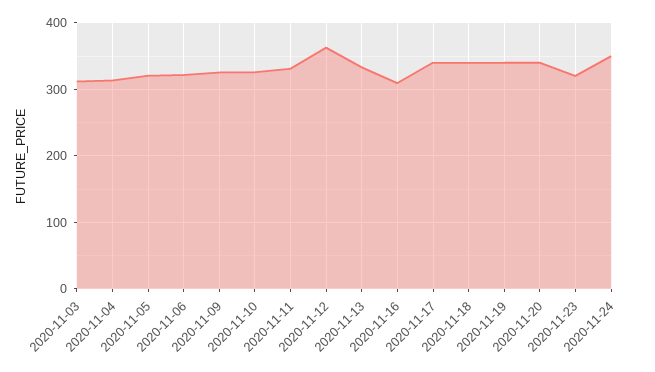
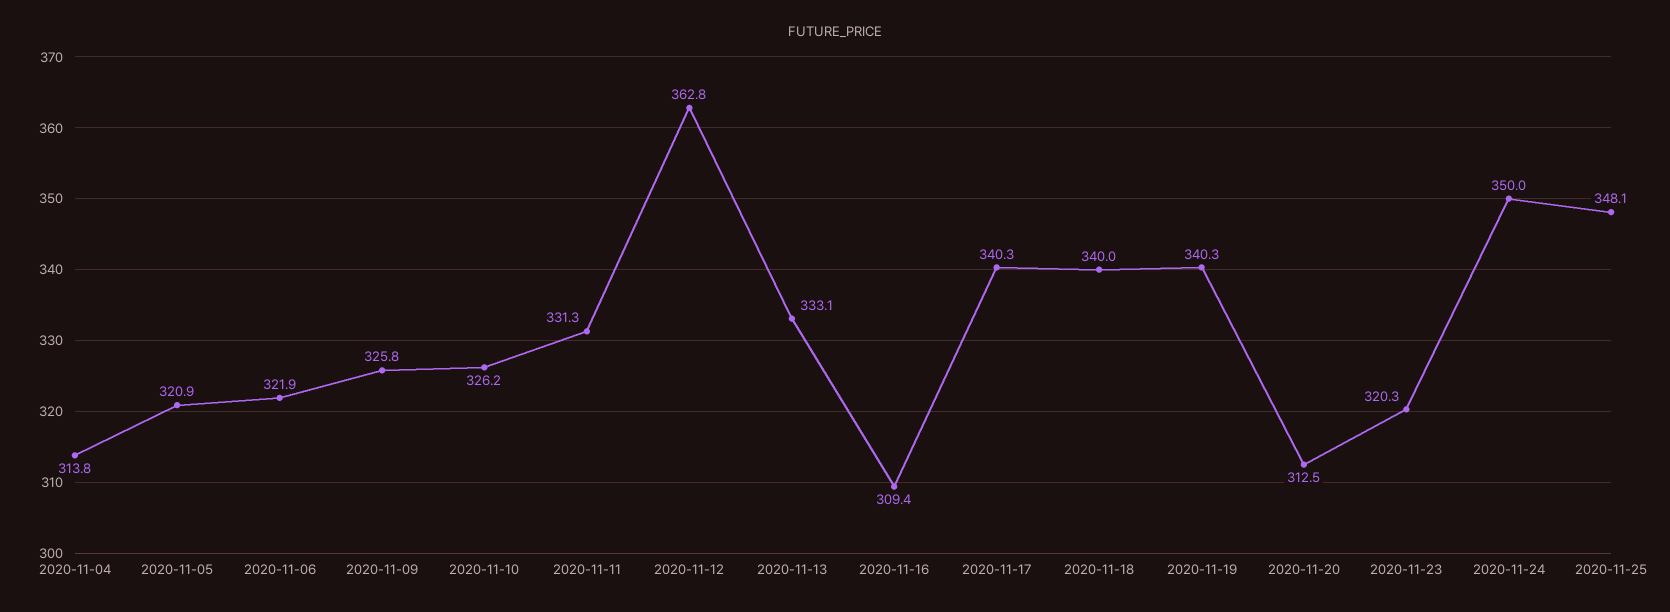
2020-11-03: 310 -> none
2020-11-20: 340 -> 312.5
2020-11-25: none -> 348.1

